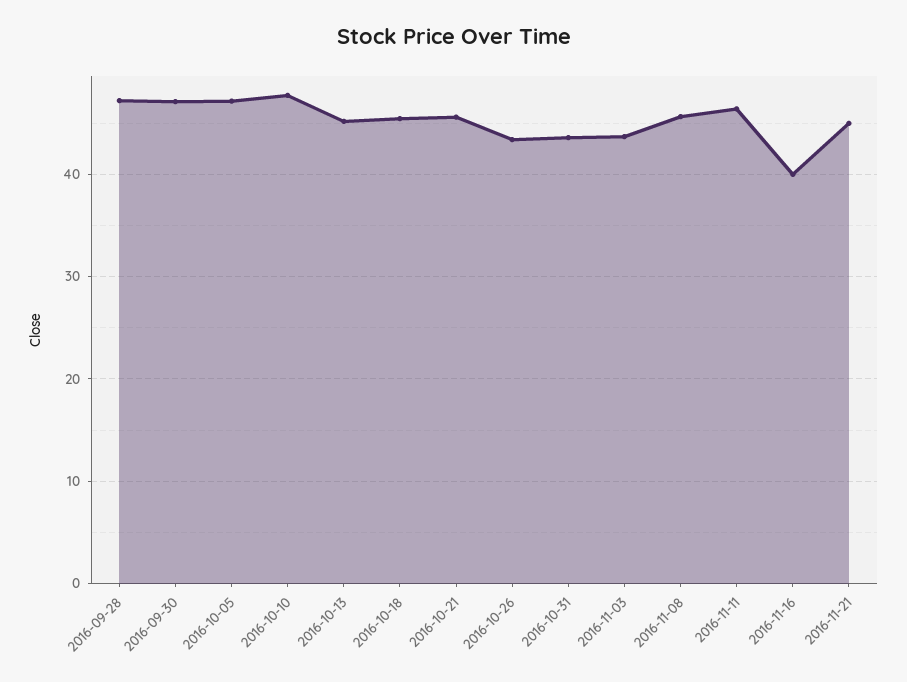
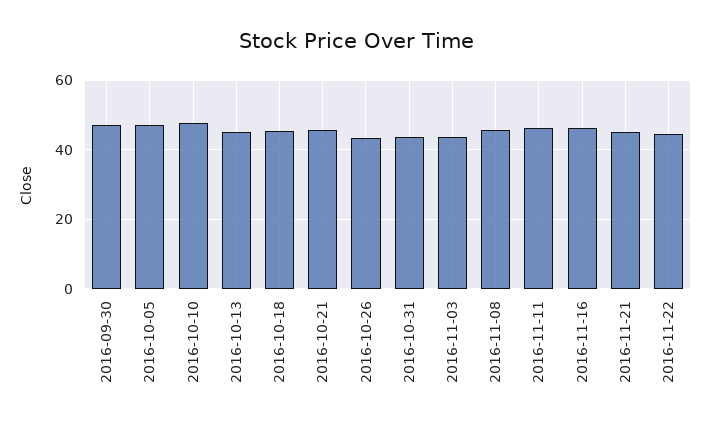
2016-09-28: 47 -> none
2016-11-16: 40 -> 46
2016-11-22: none -> 44

